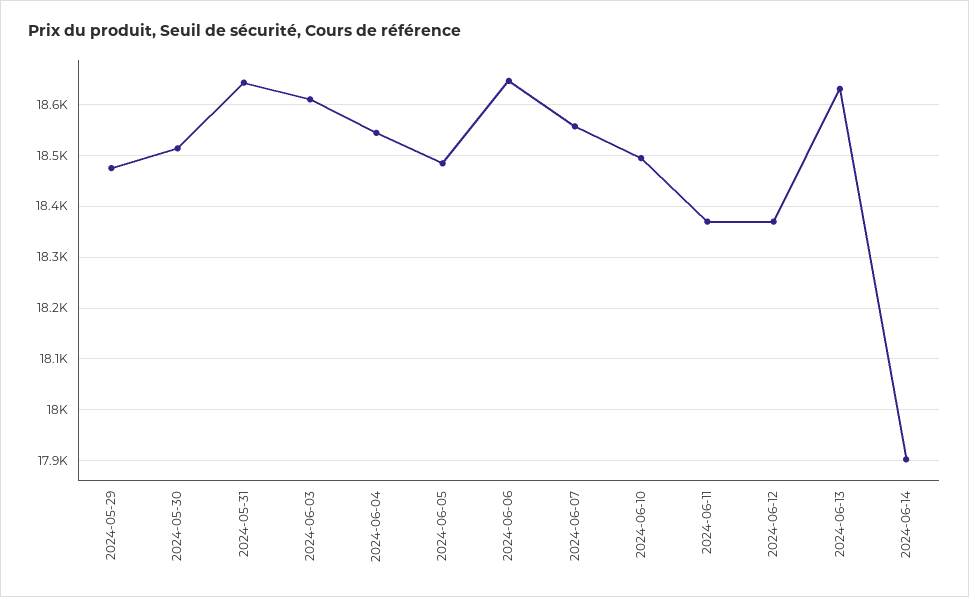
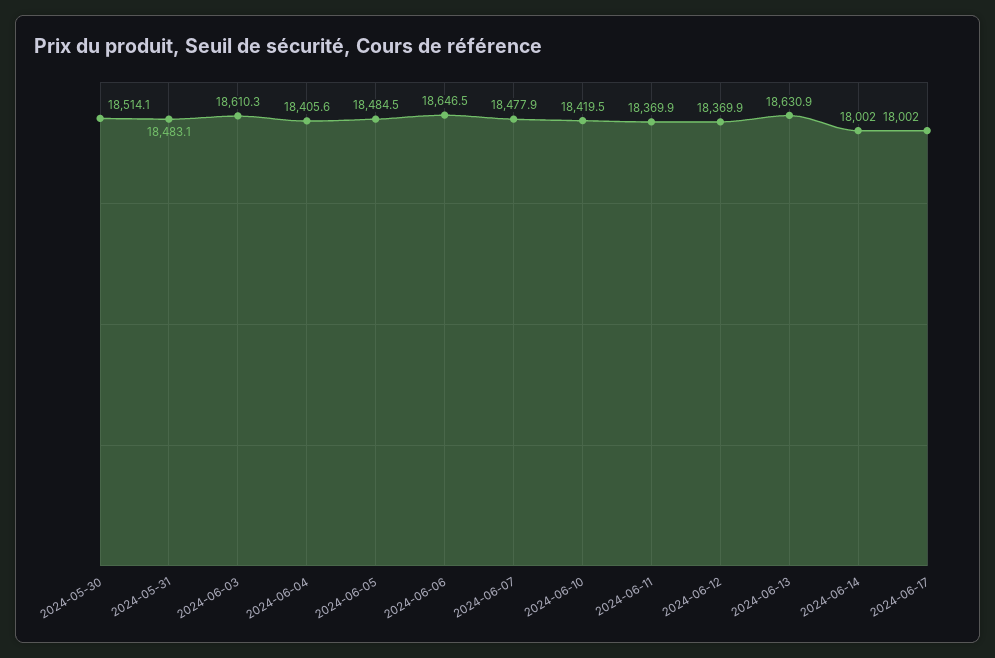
2024-05-29: 18480 -> none
2024-05-31: 18640 -> 18483.1
2024-06-04: 18540 -> 18405.6
2024-06-07: 18560 -> 18477.9
2024-06-10: 18500 -> 18419.5
2024-06-14: 17900 -> 18002
2024-06-17: none -> 18002

